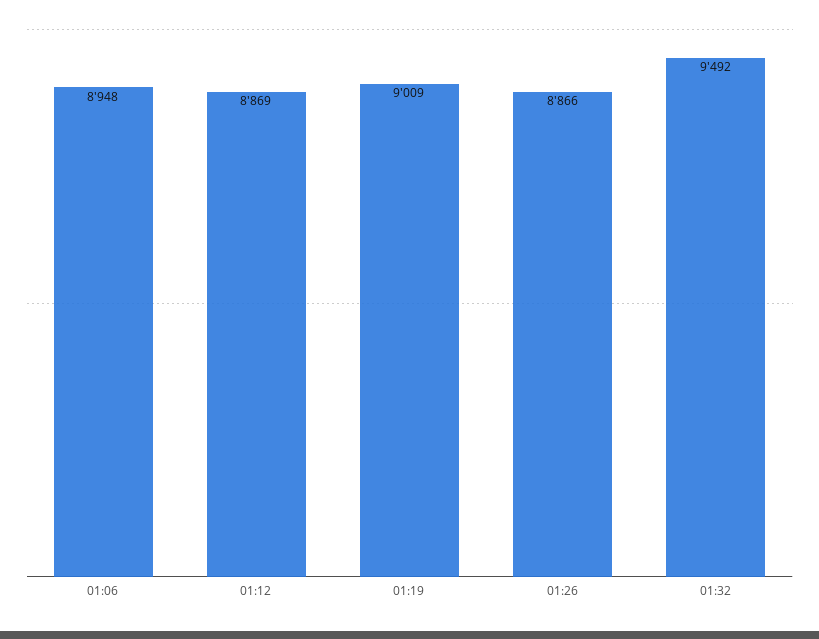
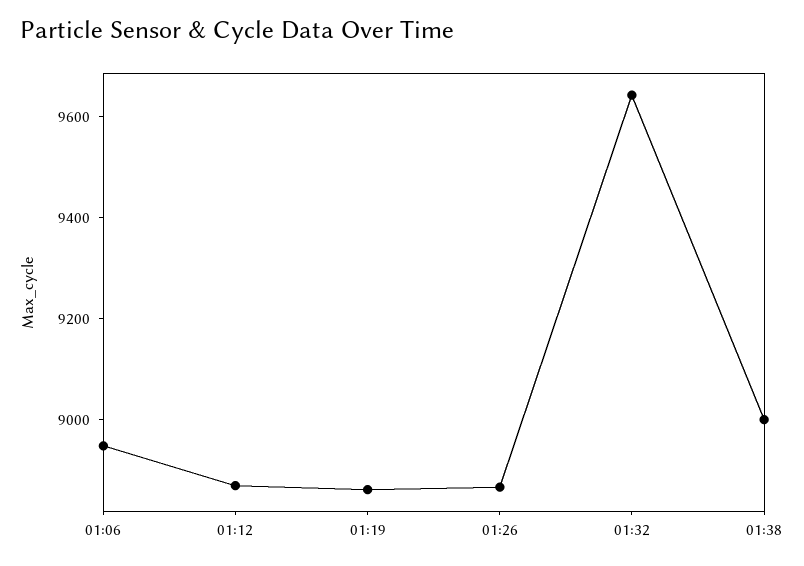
01:19: 9009 -> 8850
01:32: 9492 -> 9650
01:38: none -> 9000

